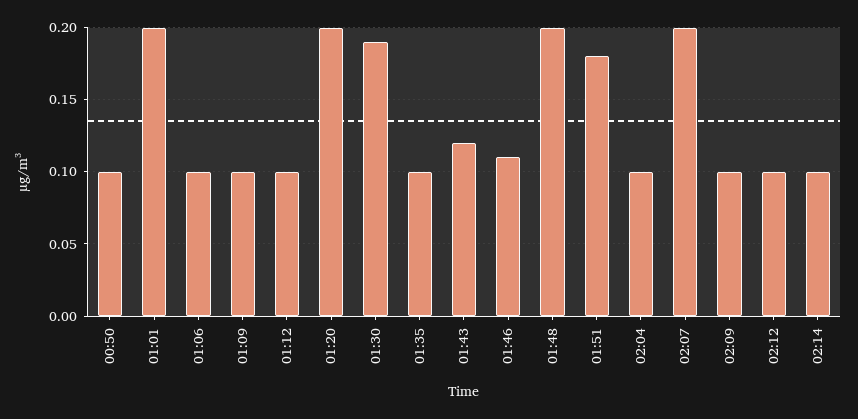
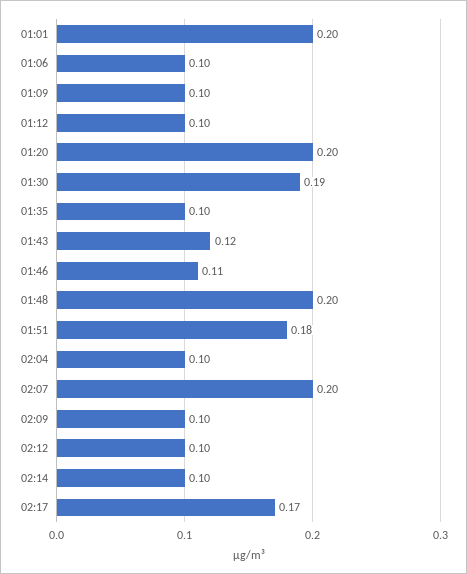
00:50: 0.1 -> none
02:17: none -> 0.17

